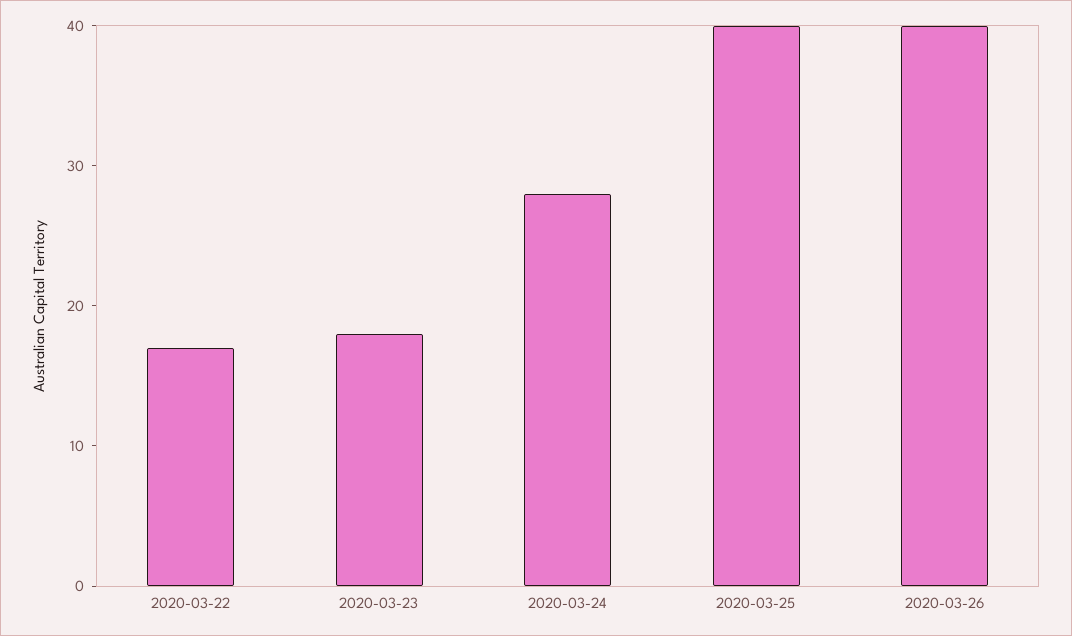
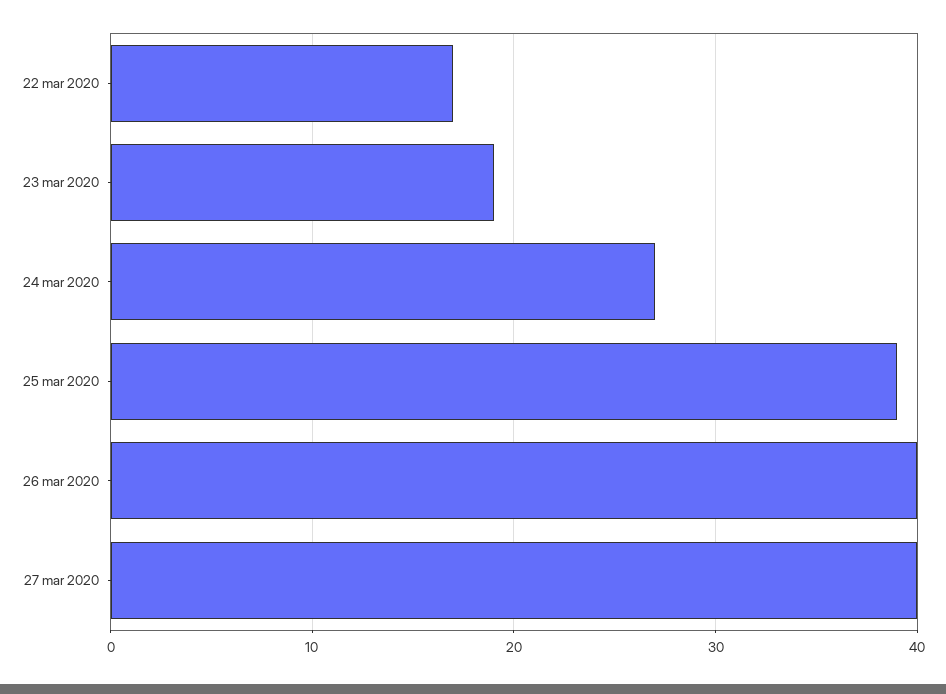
2020-03-23: 18 -> 19
2020-03-24: 28 -> 27
2020-03-25: 40 -> 39
27 mar 2020: none -> 40

